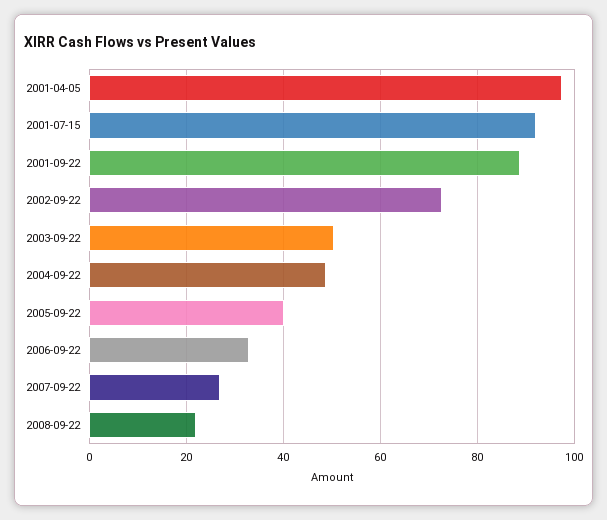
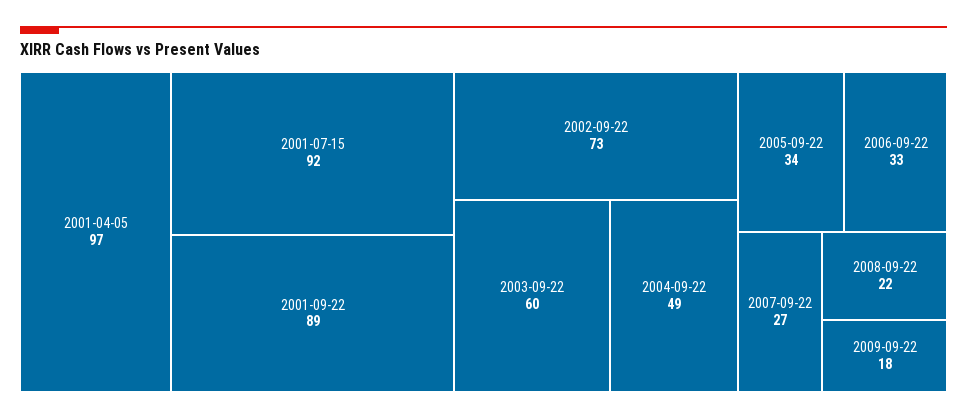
2003-09-22: 50 -> 60
2005-09-22: 40 -> 34
2009-09-22: none -> 18

